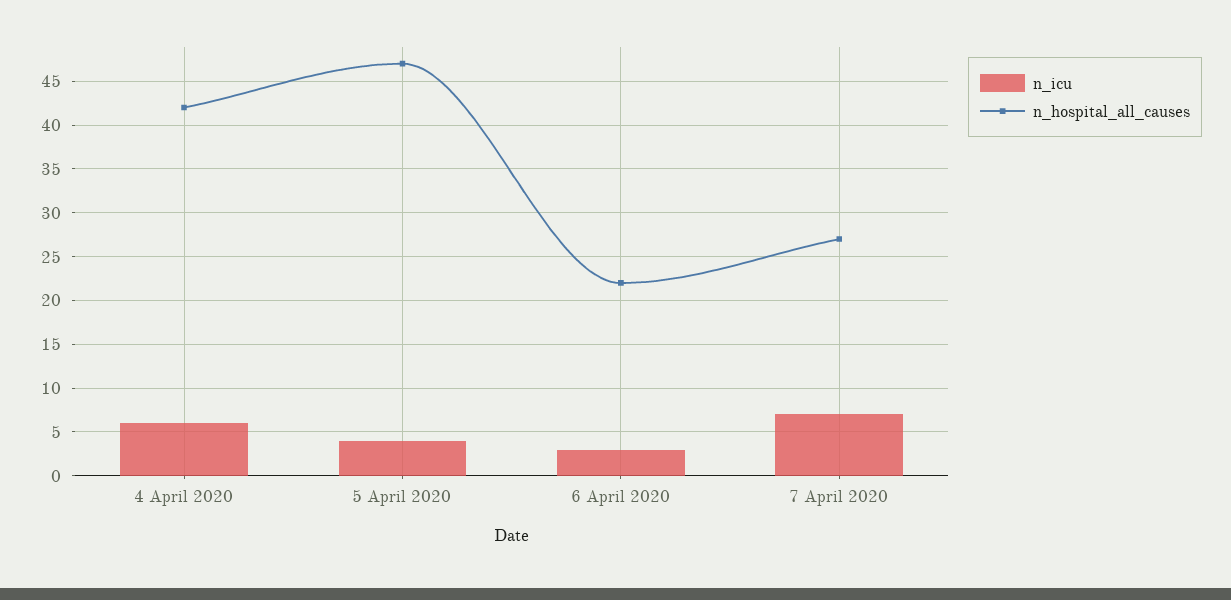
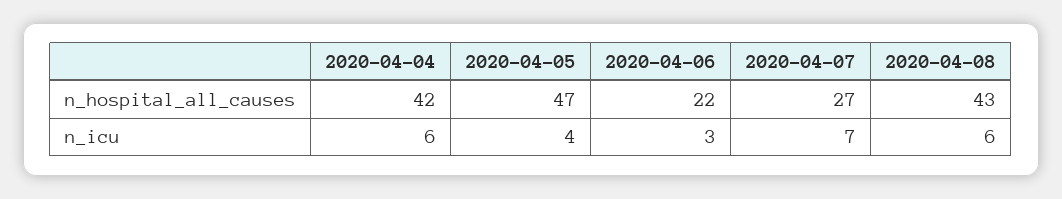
n_hospital_all_causes, 2020-04-08: none -> 43
n_icu, 2020-04-08: none -> 6

